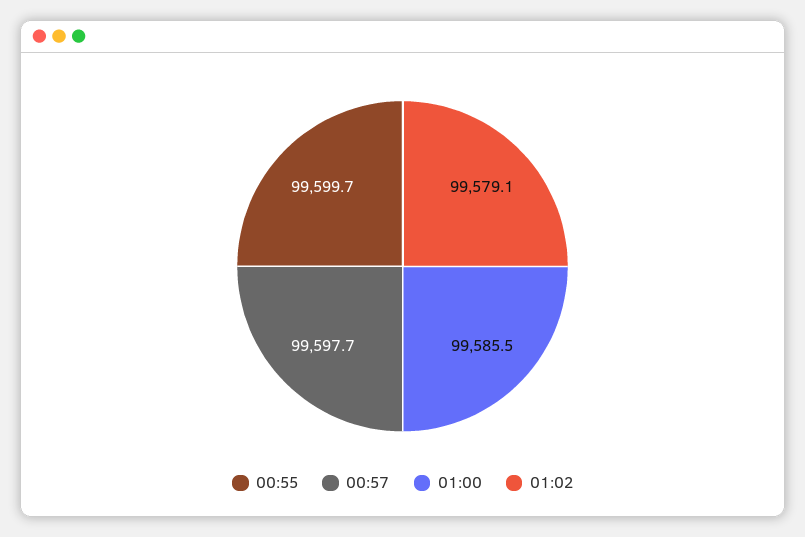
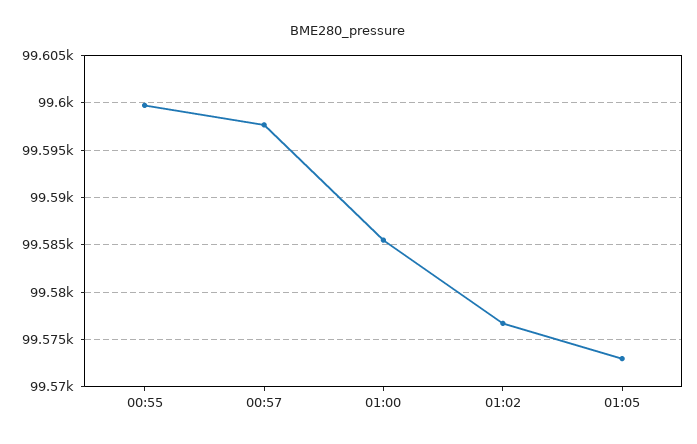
01:02: 99579.1 -> 99577
01:05: none -> 99573

